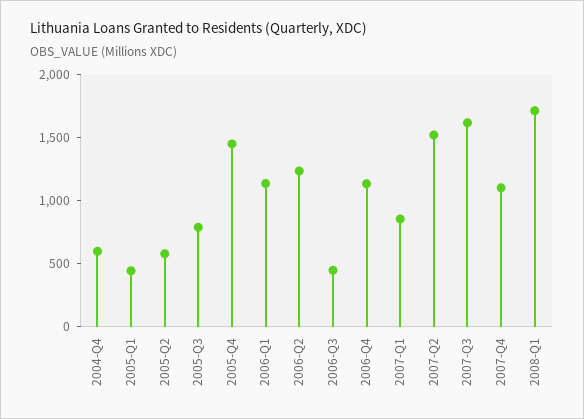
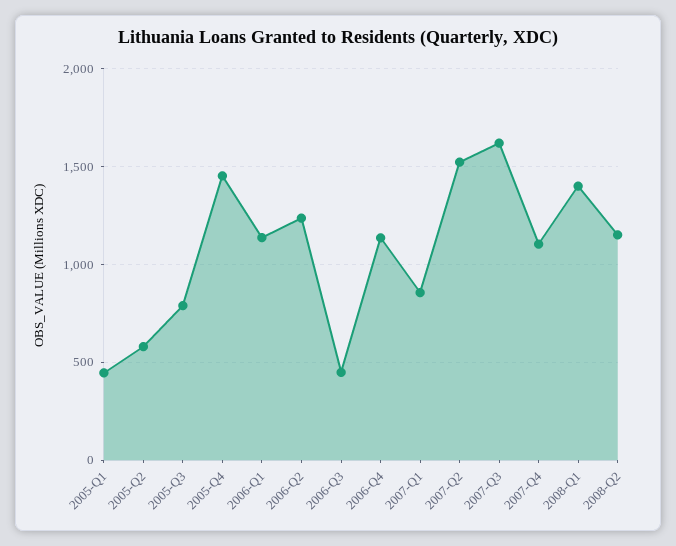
2004-Q4: 600 -> none
2008-Q1: 1700 -> 1400
2008-Q2: none -> 1150

